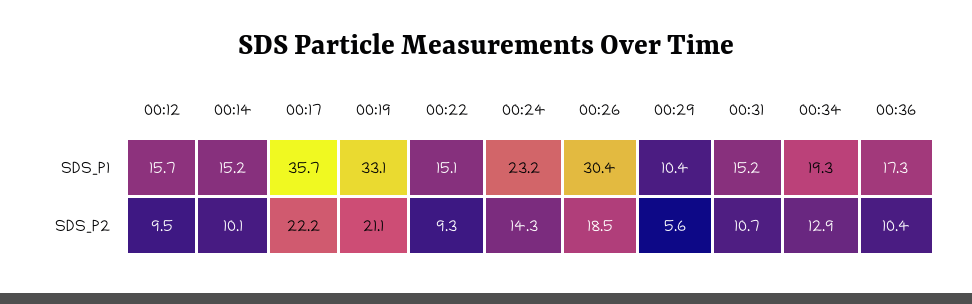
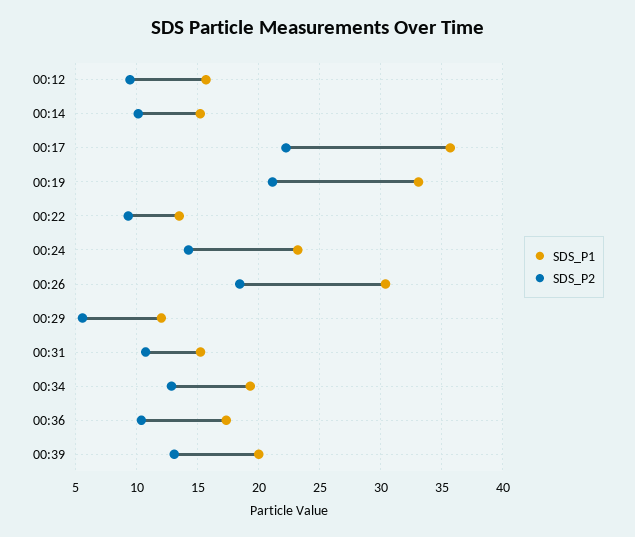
SDS_P1, 00:22: 15.1 -> 13.5
SDS_P1, 00:29: 10.4 -> 12
SDS_P1, 00:39: none -> 20
SDS_P2, 00:39: none -> 13

